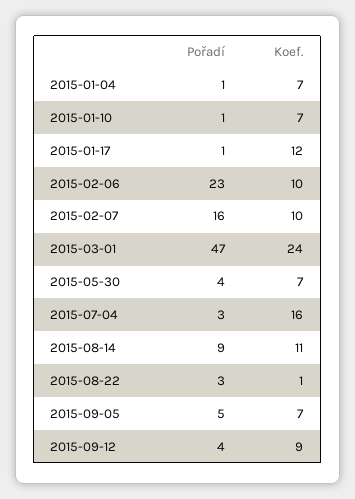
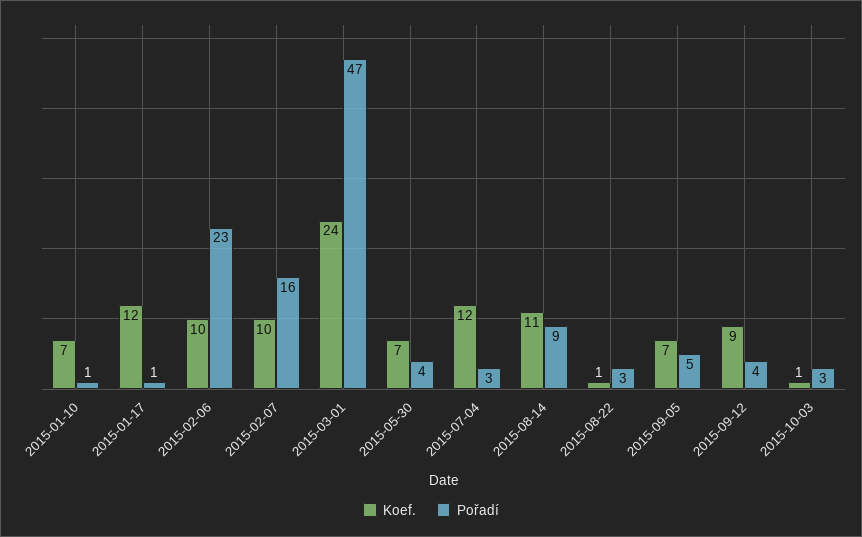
Pořadí, 2015-01-04: 1 -> none
Koef., 2015-01-04: 7 -> none
Koef., 2015-07-04: 16 -> 12
Koef., 2015-10-03: none -> 1
Pořadí, 2015-10-03: none -> 3

